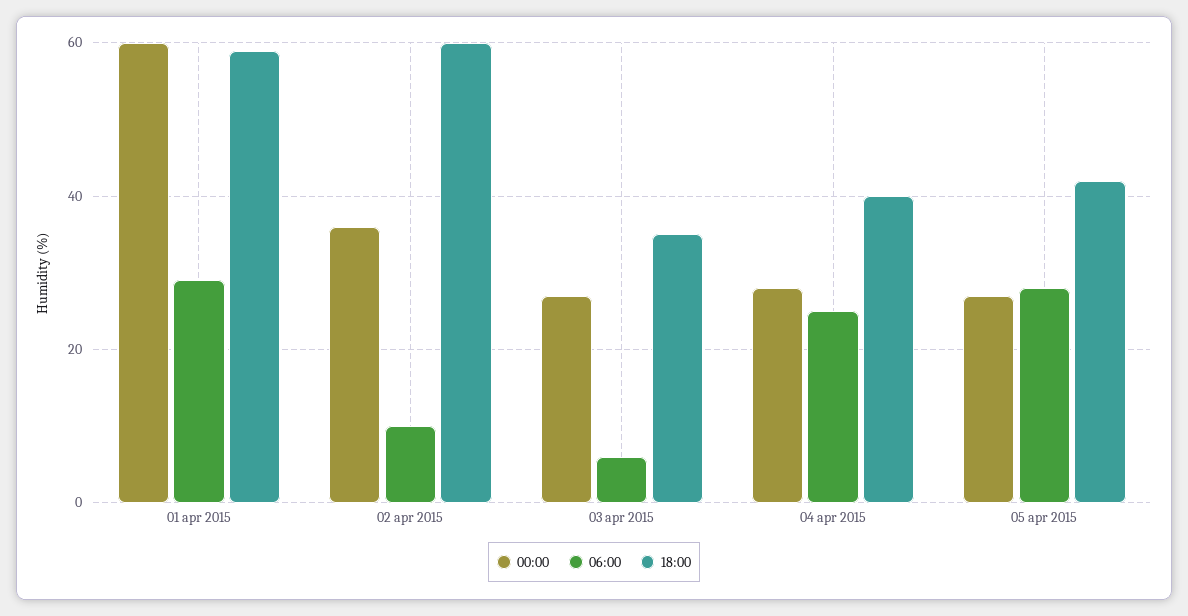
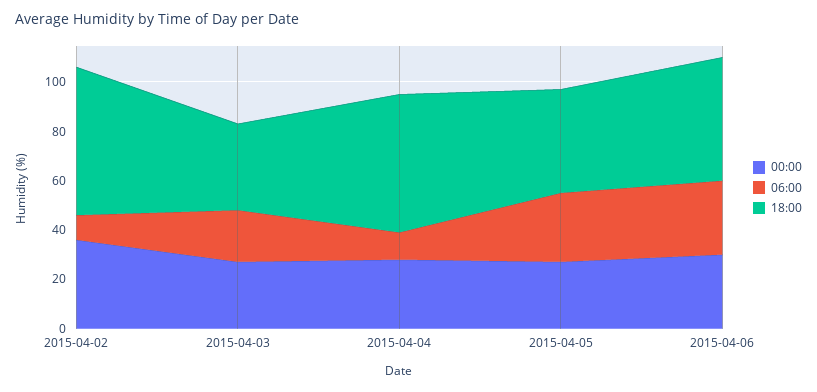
00:00, 01 apr 2015: 60 -> none
06:00, 01 apr 2015: 30 -> none
18:00, 01 apr 2015: 60 -> none
06:00, 03 apr 2015: 5 -> 20
06:00, 04 apr 2015: 25 -> 10
18:00, 04 apr 2015: 40 -> 55
00:00, 2015-04-06: none -> 30
06:00, 2015-04-06: none -> 30
18:00, 2015-04-06: none -> 50

